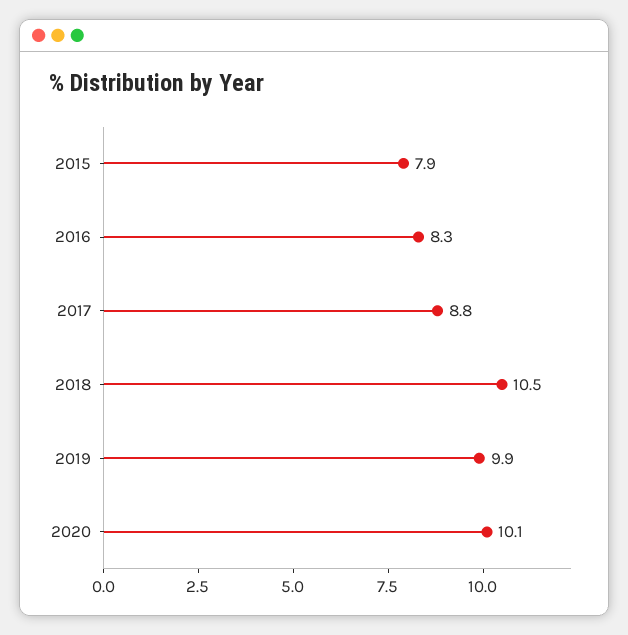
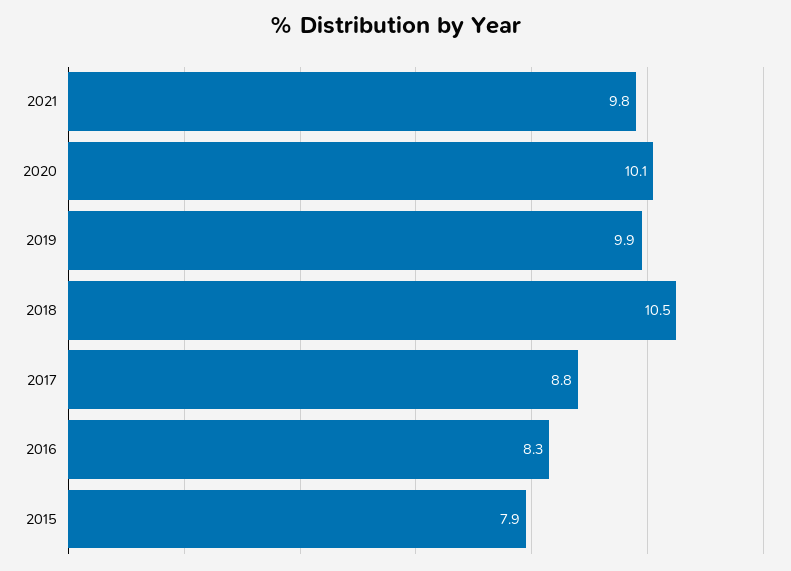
2021: none -> 9.8

